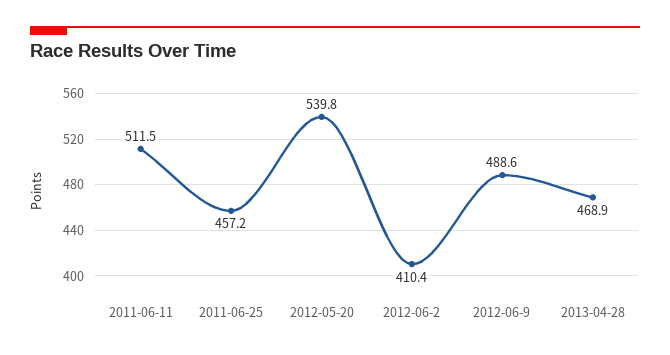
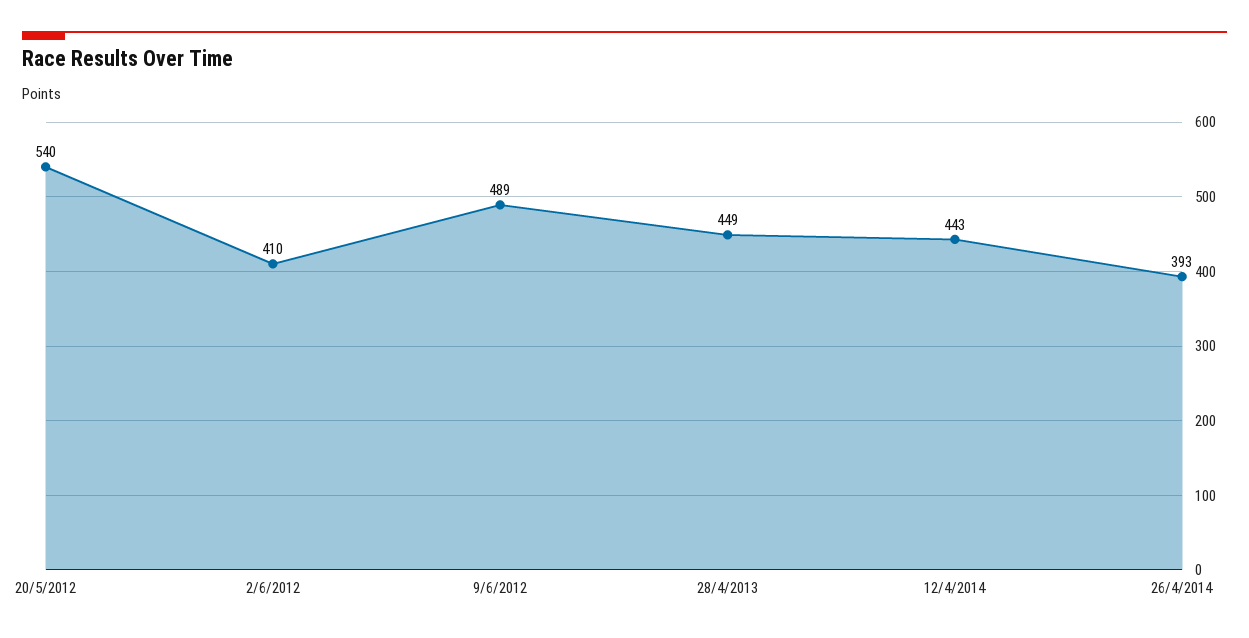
2011-06-11: 511.5 -> none
2011-06-25: 457.2 -> none
2013-04-28: 468.9 -> 449
12/4/2014: none -> 443
26/4/2014: none -> 393

